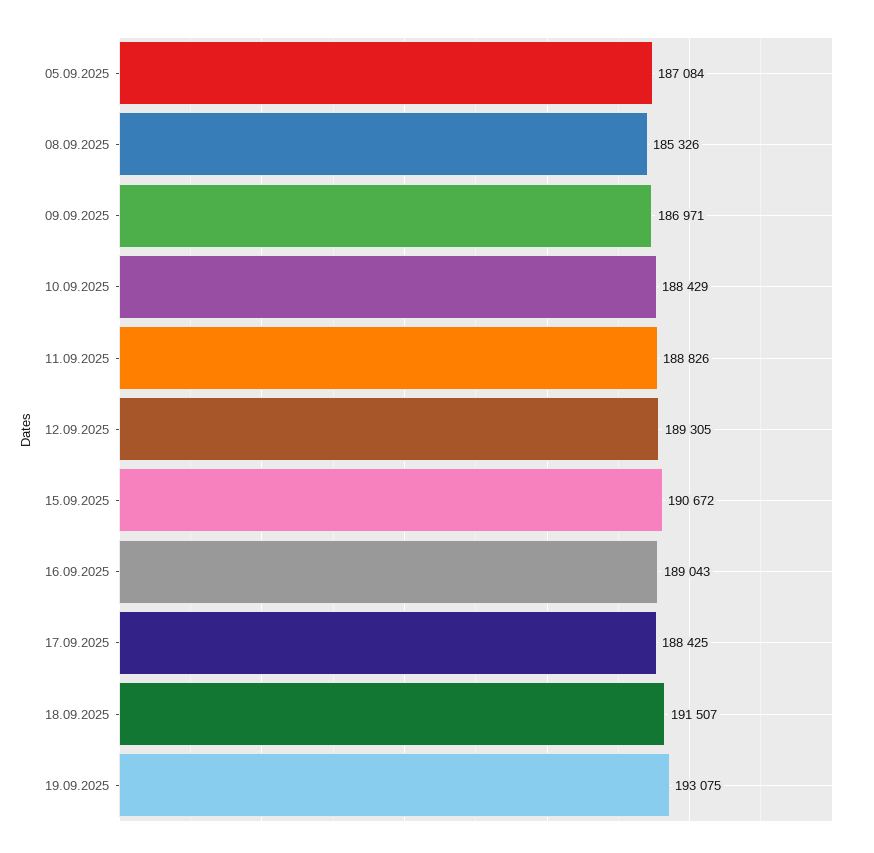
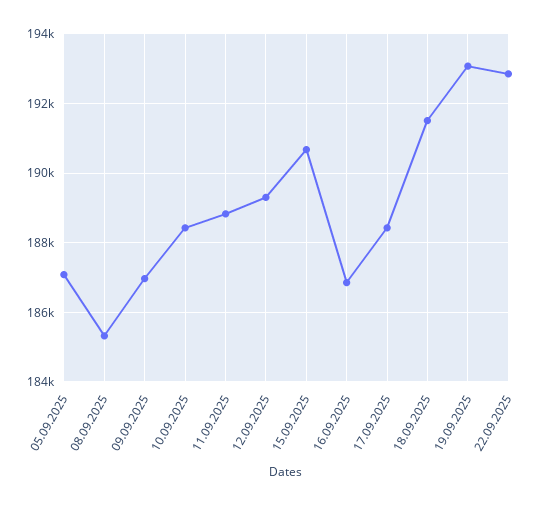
16.09.2025: 189043 -> 186800
22.09.2025: none -> 192800

